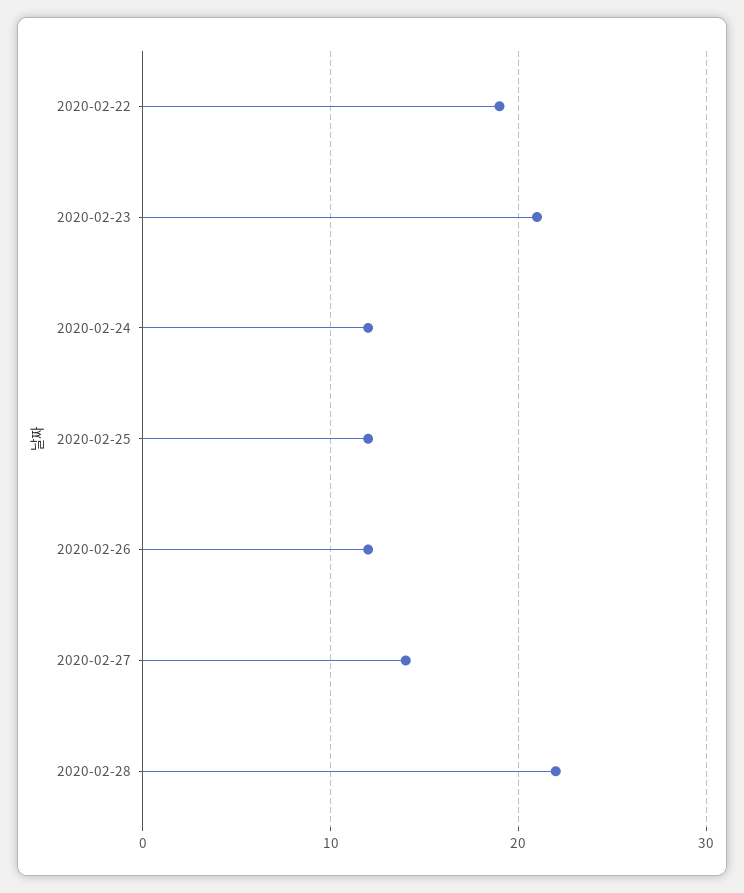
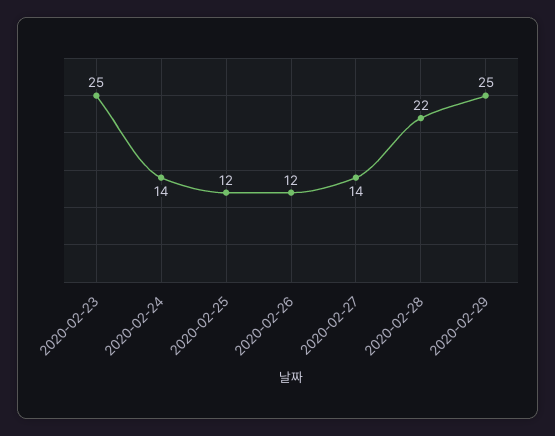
2020-02-22: 19 -> none
2020-02-23: 21 -> 25
2020-02-24: 12 -> 14
2020-02-29: none -> 25

